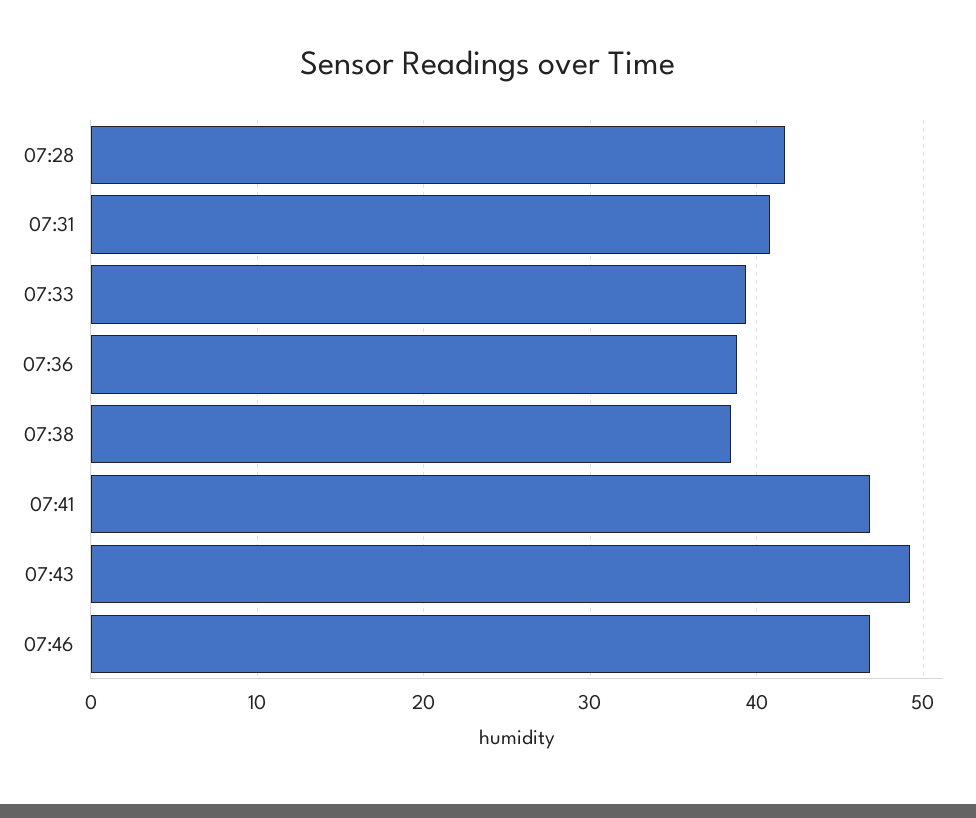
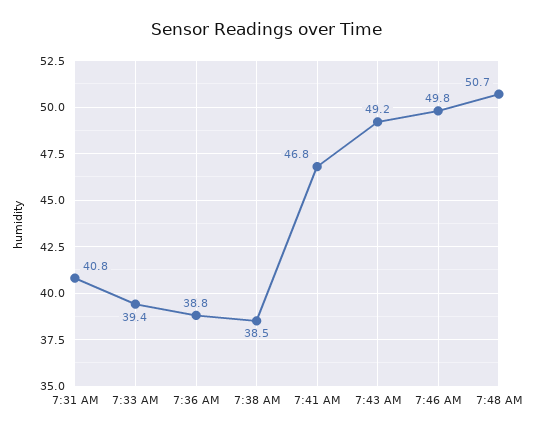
07:28: 42 -> none
07:46: 47 -> 49.8
7:48 AM: none -> 50.7

